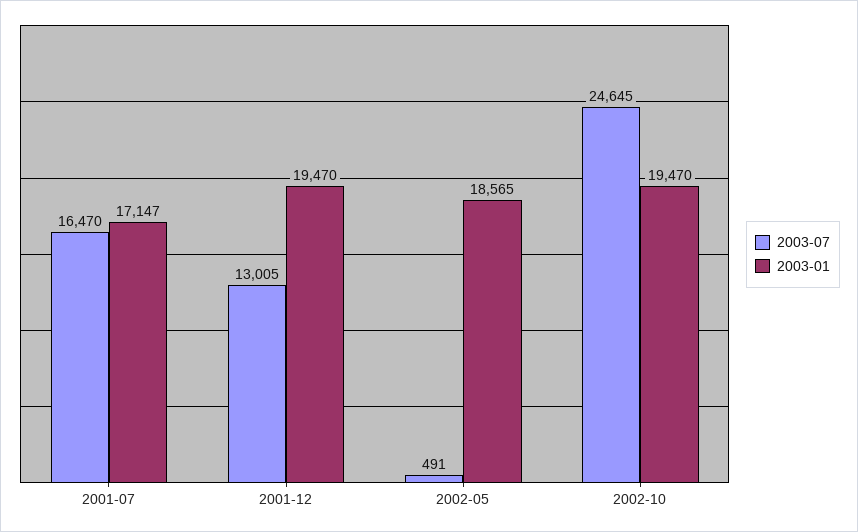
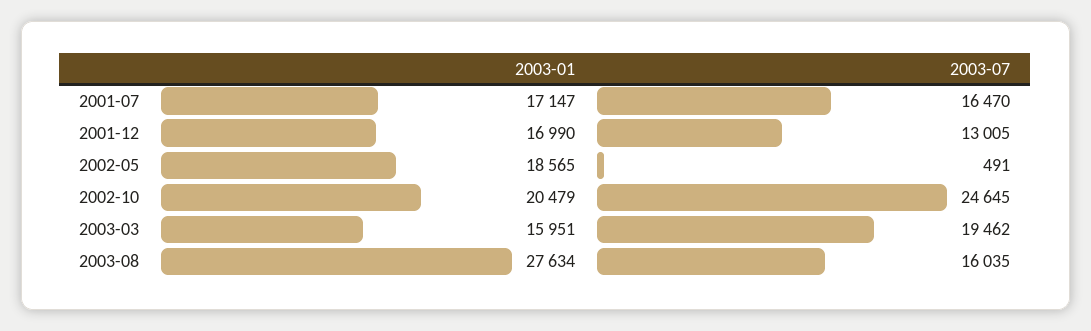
2003-01, 2001-12: 19470 -> 16990
2003-01, 2002-10: 19470 -> 20479
2003-01, 2003-03: none -> 15951
2003-07, 2003-03: none -> 19462
2003-01, 2003-08: none -> 27634
2003-07, 2003-08: none -> 16035

